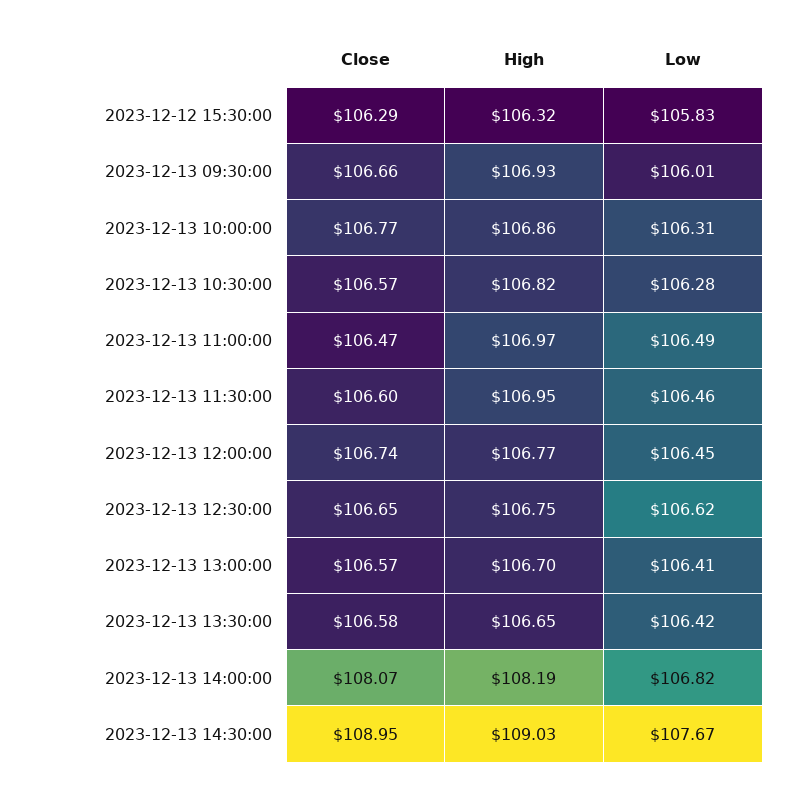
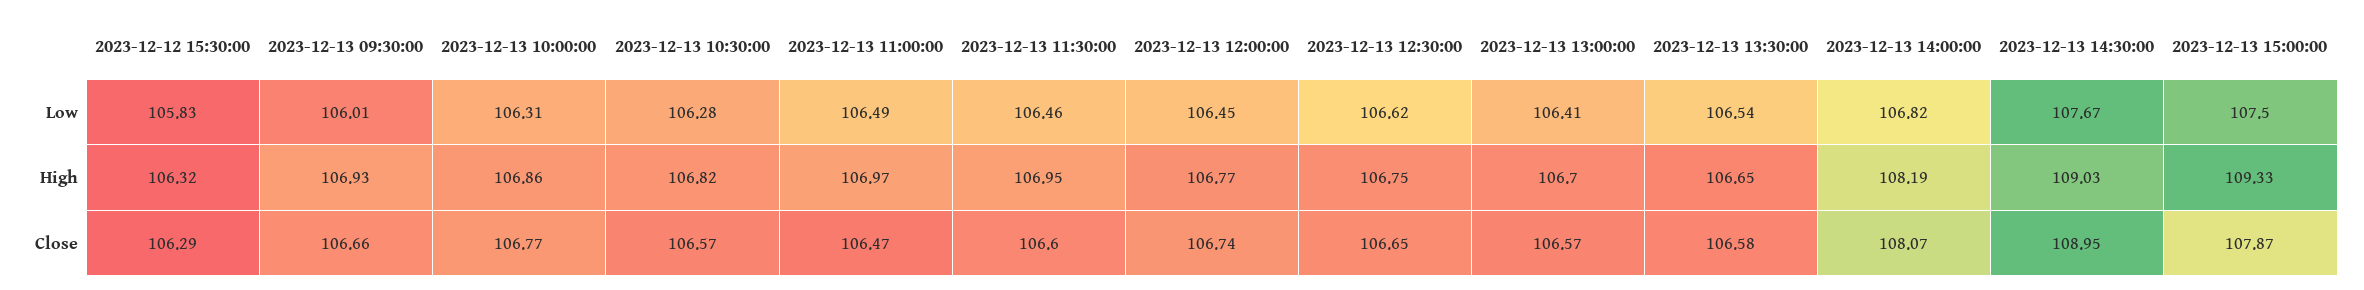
Low, 2023-12-13 13:30:00: 106.42 -> 106.54
Low, 2023-12-13 15:00:00: none -> 107.5
High, 2023-12-13 15:00:00: none -> 109.33
Close, 2023-12-13 15:00:00: none -> 107.87

